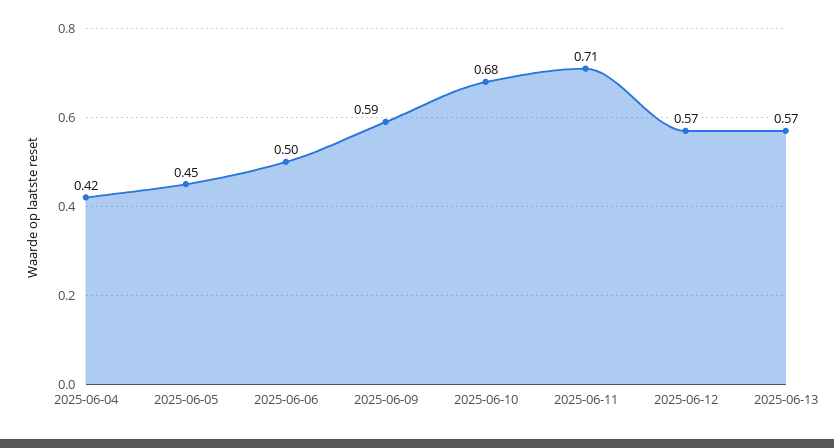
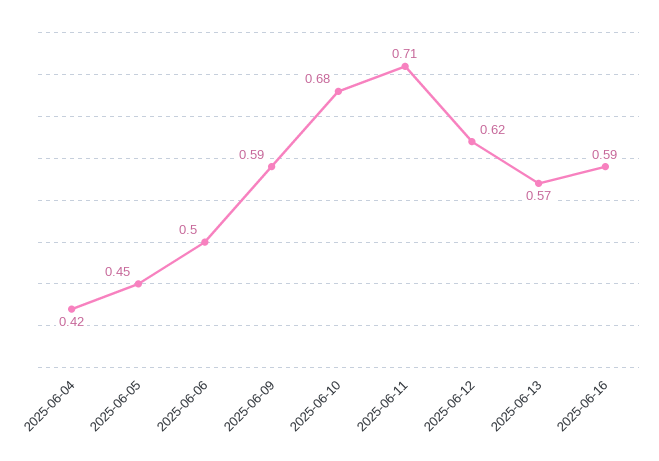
2025-06-12: 0.57 -> 0.62
2025-06-16: none -> 0.59

